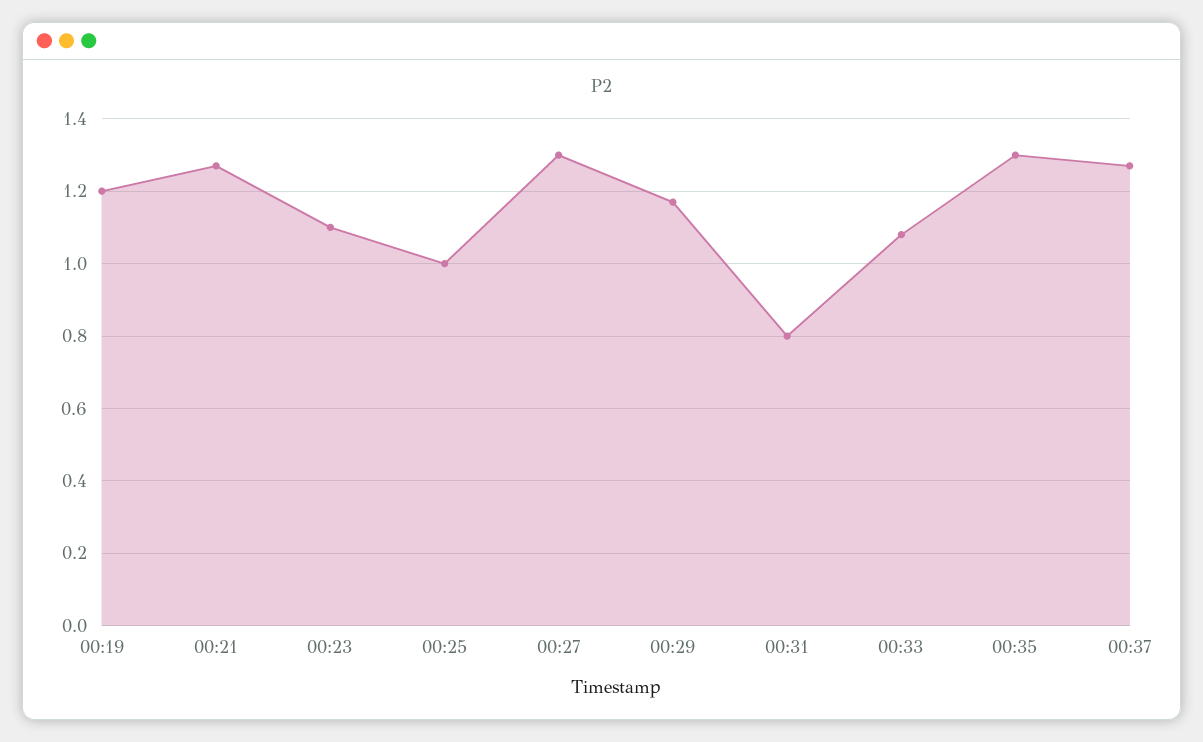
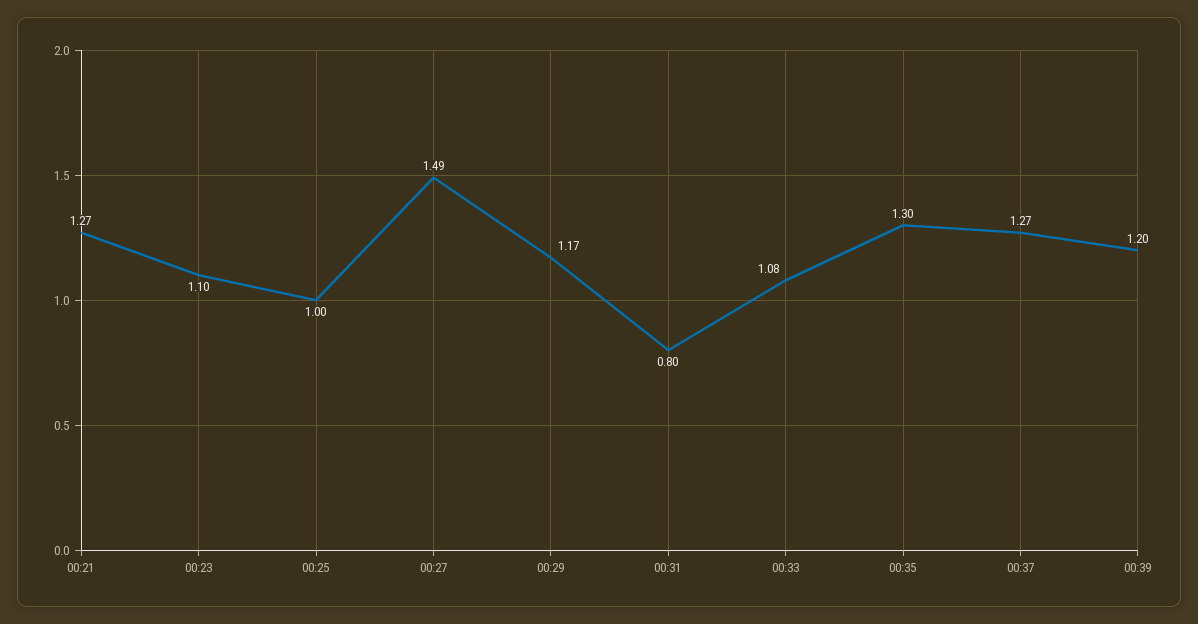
00:19: 1.2 -> none
00:27: 1.3 -> 1.49
00:39: none -> 1.2

